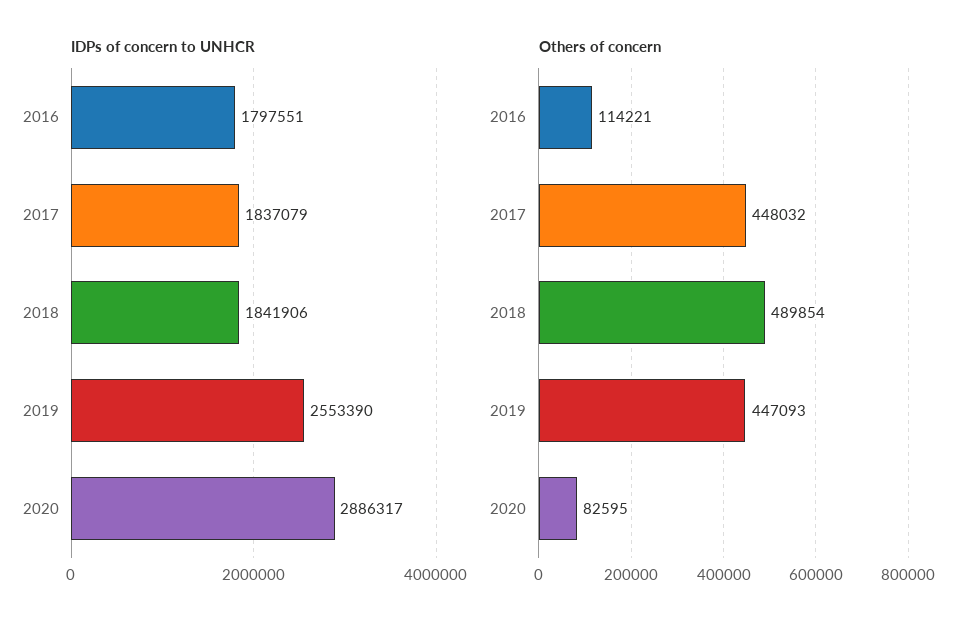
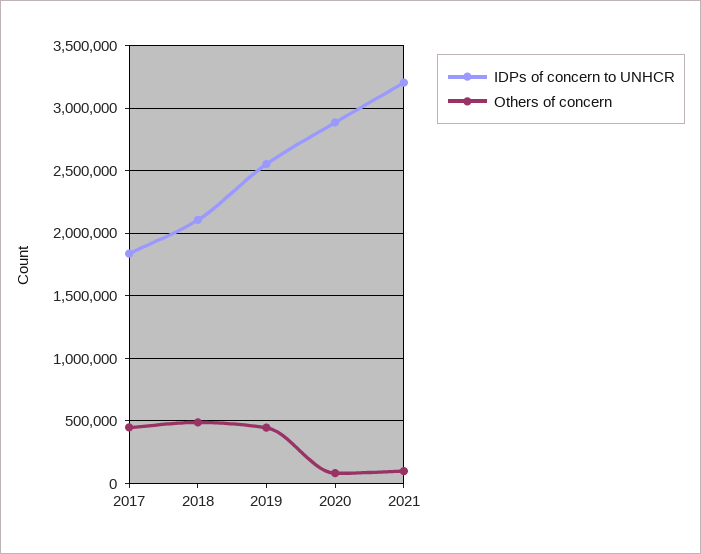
IDPs of concern to UNHCR, 2016: 1797551 -> none
IDPs of concern to UNHCR, 2018: 1841906 -> 2100000
Others of concern, 2016: 114221 -> none
IDPs of concern to UNHCR, 2021: none -> 3200000
Others of concern, 2021: none -> 100000

